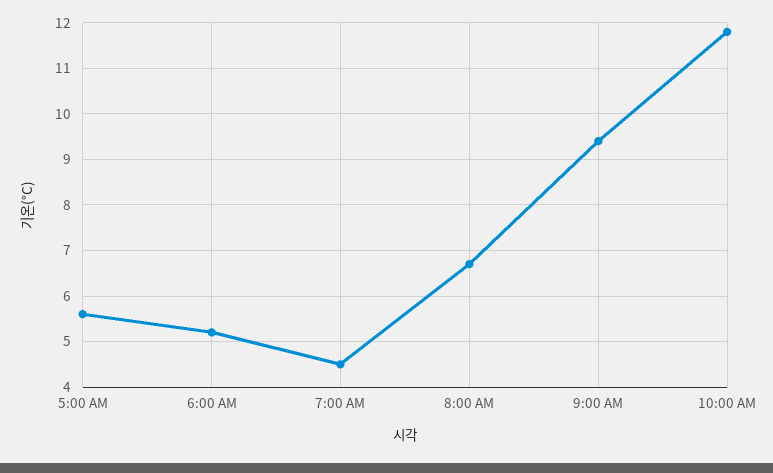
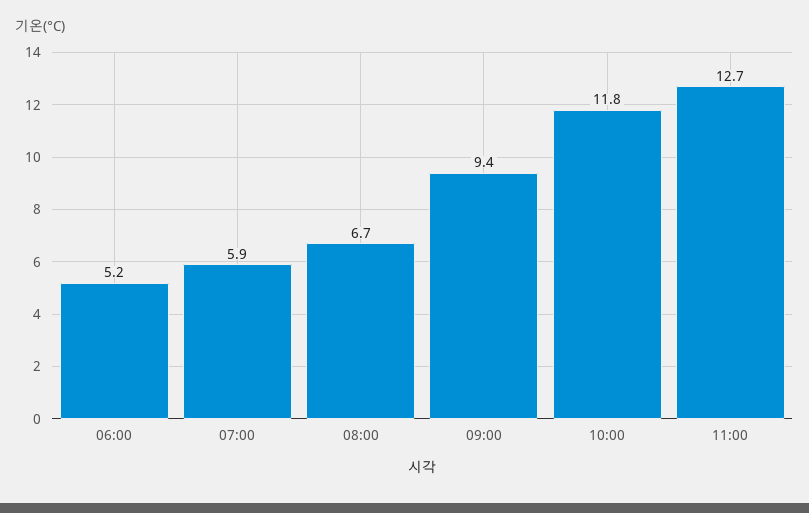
5:00 AM: 5.5 -> none
7:00 AM: 4.5 -> 5.9
11:00: none -> 12.7

